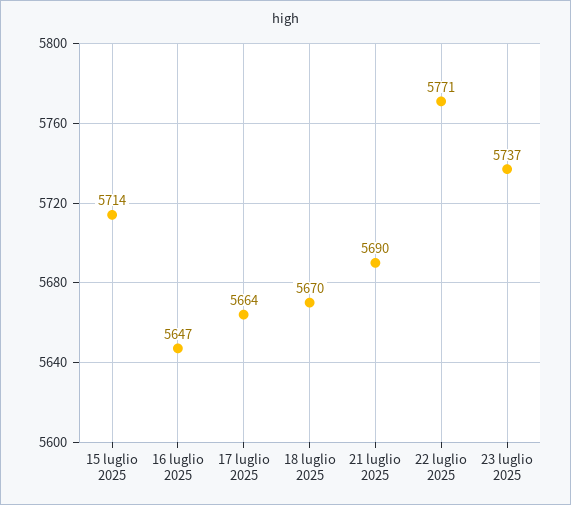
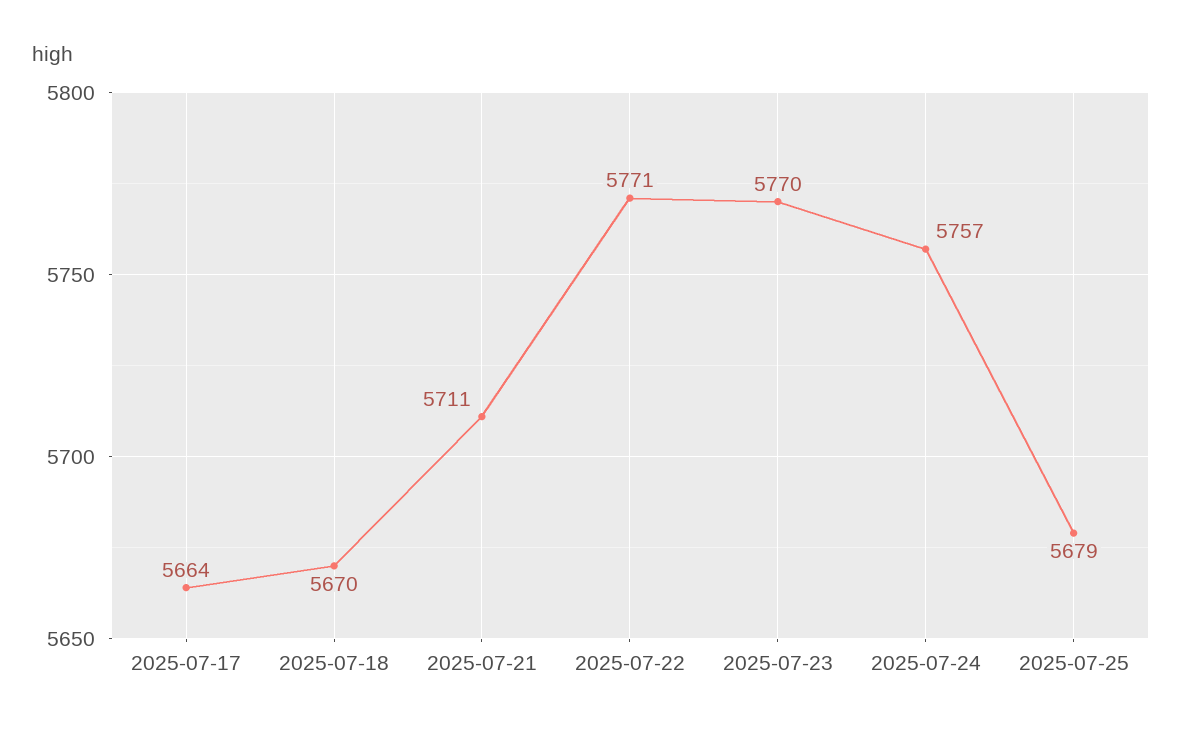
15 luglio 2025: 5714 -> none
16 luglio 2025: 5647 -> none
21 luglio 2025: 5690 -> 5711
23 luglio 2025: 5737 -> 5770
2025-07-24: none -> 5757
2025-07-25: none -> 5679

